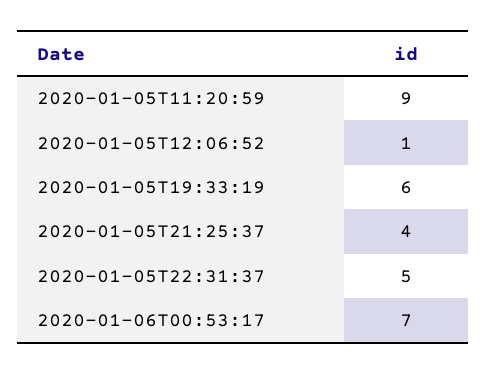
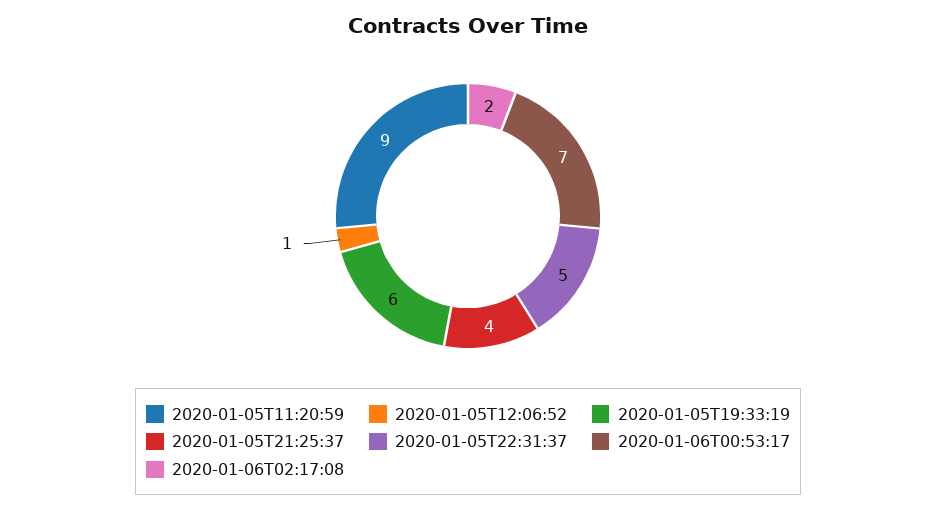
2020-01-06T02:17:08: none -> 2

